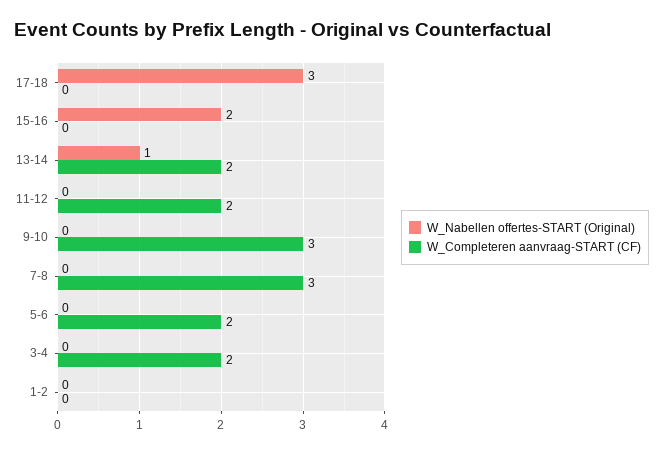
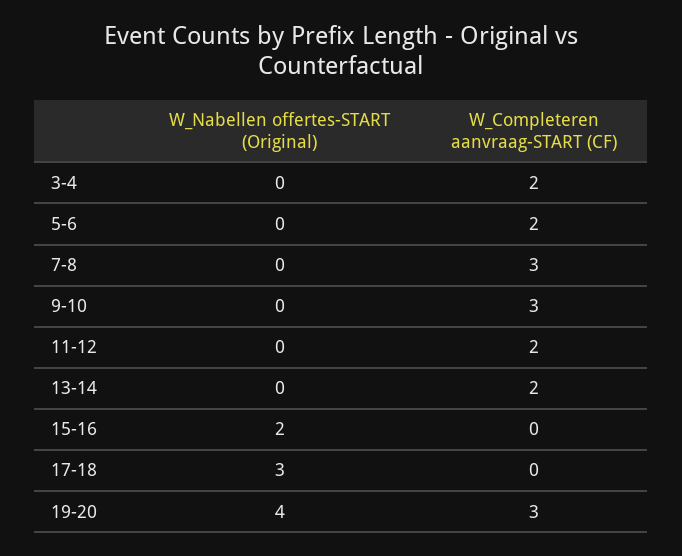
W_Nabellen offertes-START (Original), 13-14: 1 -> 0
W_Nabellen offertes-START (Original), 1-2: 0 -> none
W_Completeren aanvraag-START (CF), 1-2: 0 -> none
W_Nabellen offertes-START (Original), 19-20: none -> 4
W_Completeren aanvraag-START (CF), 19-20: none -> 3

